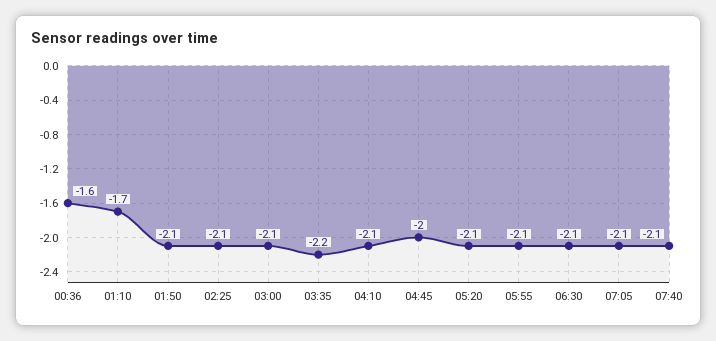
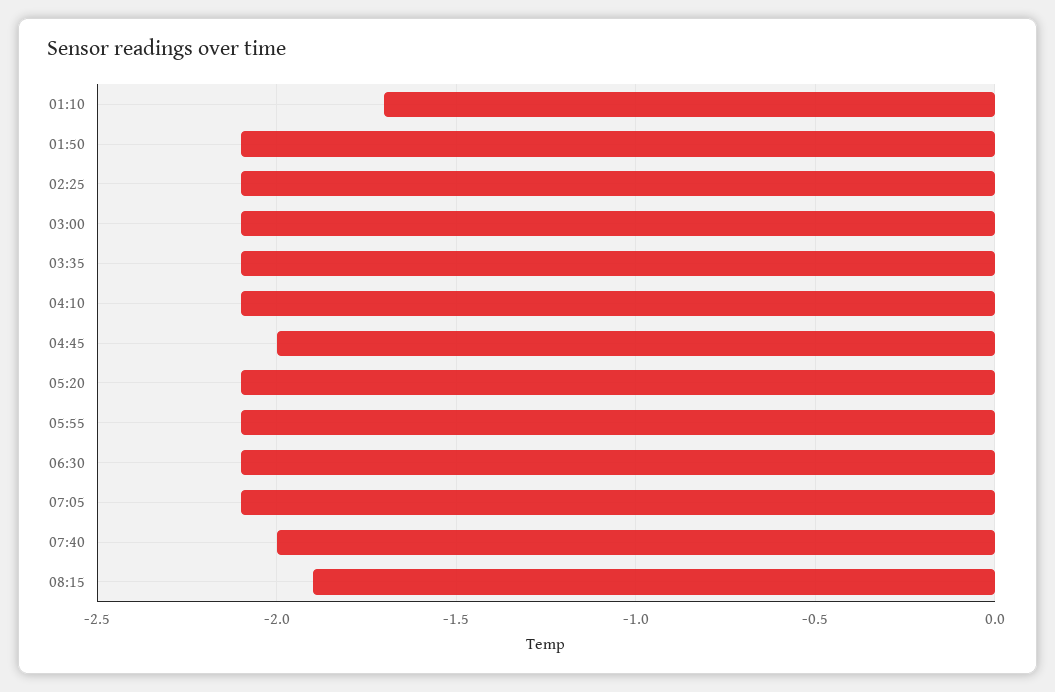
00:36: -1.6 -> none
03:35: -2.2 -> -2.1
07:40: -2.1 -> -2
08:15: none -> -1.9

